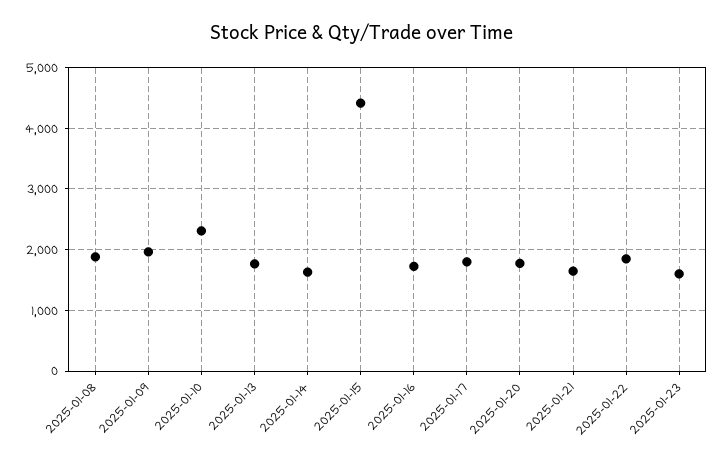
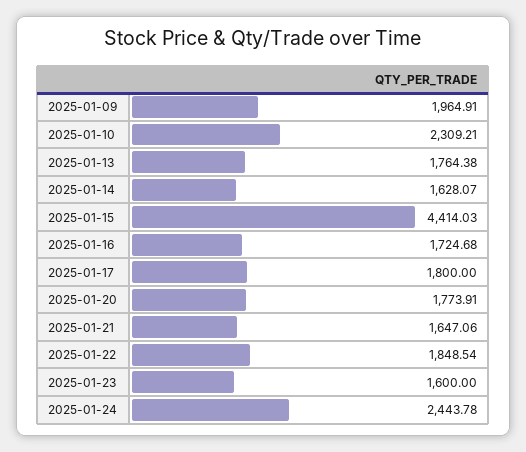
2025-01-08: 1900 -> none
2025-01-24: none -> 2443.78

